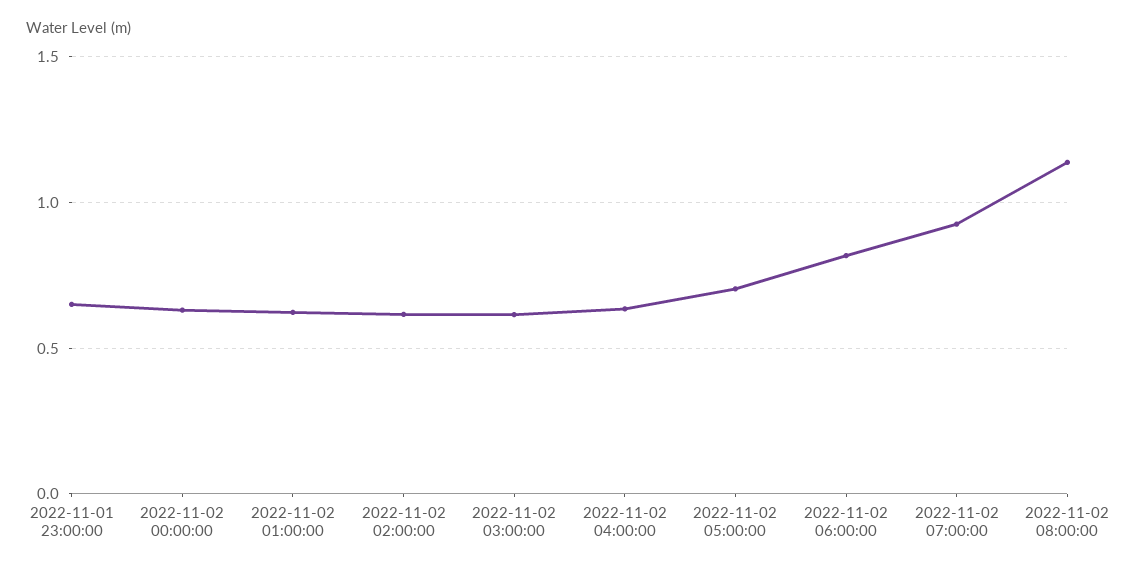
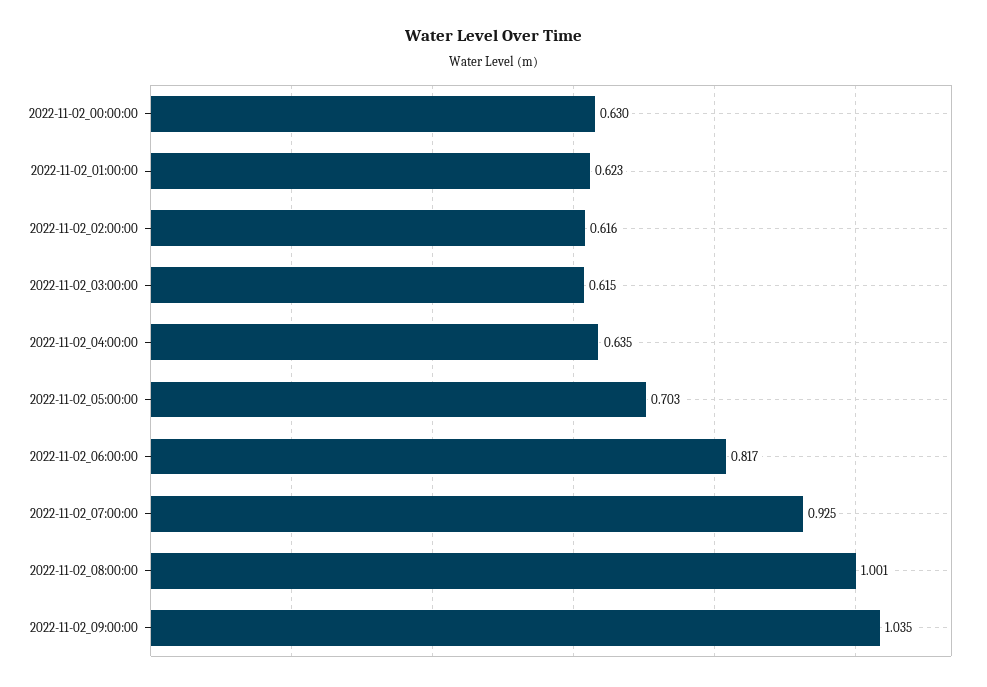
2022-11-01 23:00:00: 0.65 -> none
2022-11-02 08:00:00: 1.15 -> 1.001
2022-11-02_09:00:00: none -> 1.035

